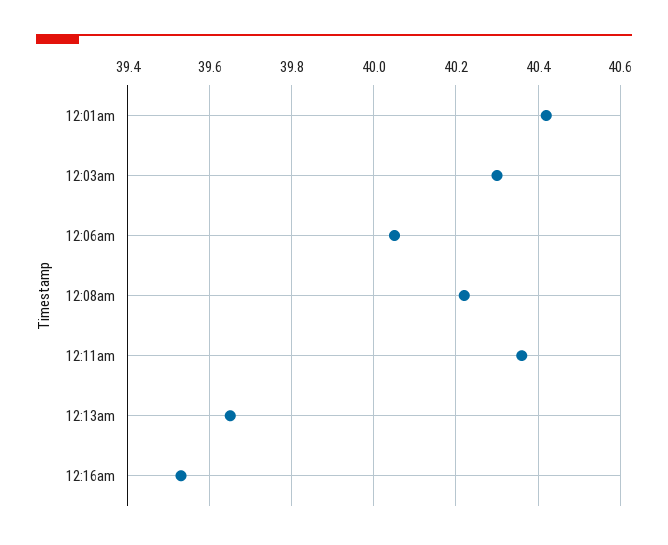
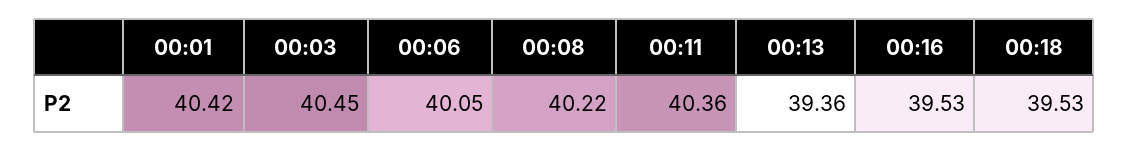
12:03am: 40.3 -> 40.45
12:13am: 39.65 -> 39.36
00:18: none -> 39.53

